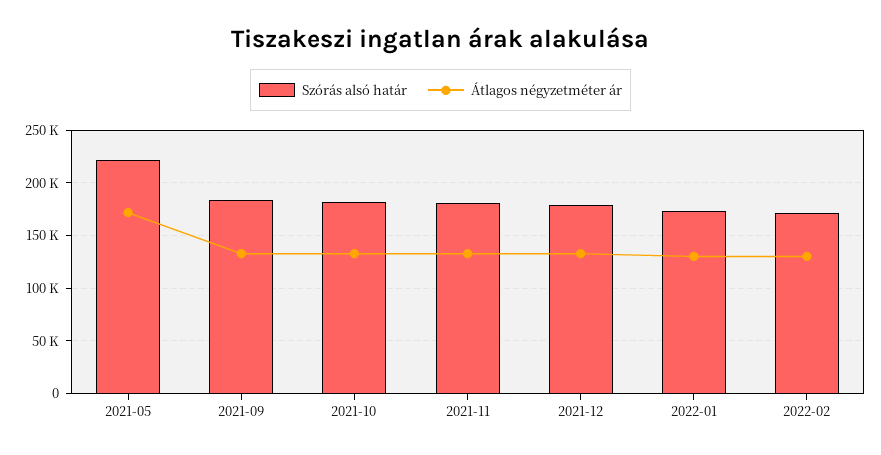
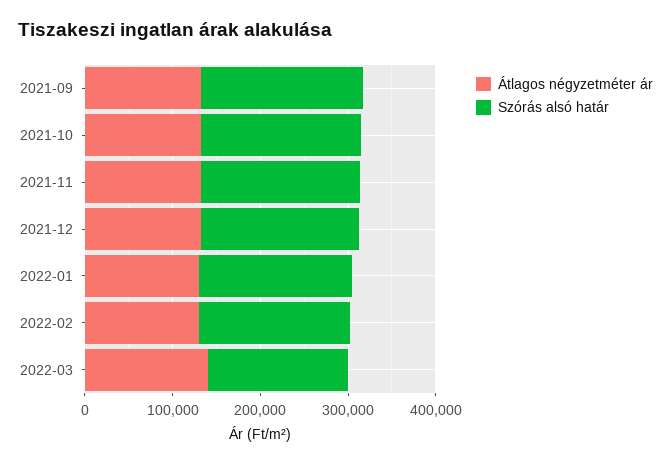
Szórás alsó határ, 2021-05: 220000 -> none
Átlagos négyzetméter ár, 2021-05: 170000 -> none
Átlagos négyzetméter ár, 2022-03: none -> 140000
Szórás alsó határ, 2022-03: none -> 160000

